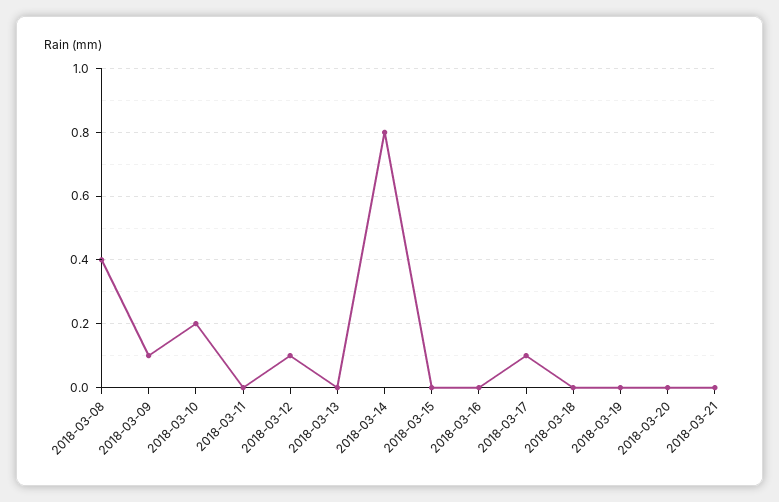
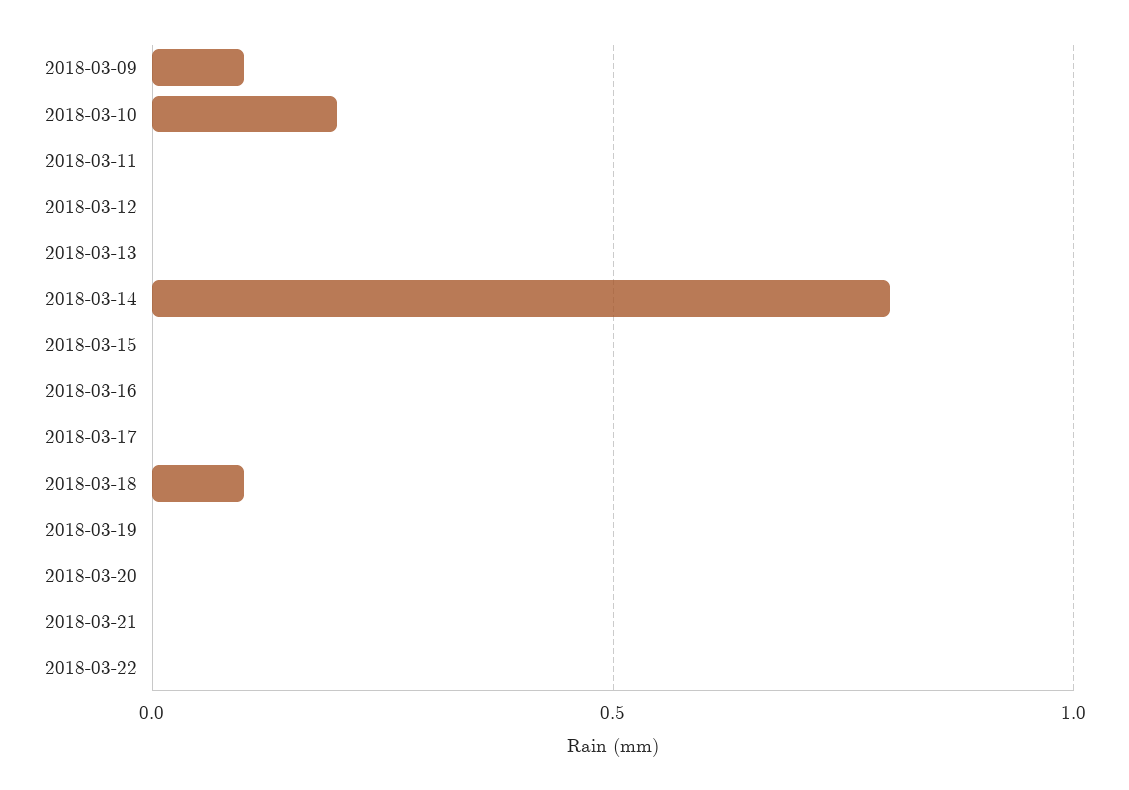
2018-03-08: 0.4 -> none
2018-03-12: 0.1 -> 0
2018-03-17: 0.1 -> 0
2018-03-18: 0 -> 0.1
2018-03-22: none -> 0

